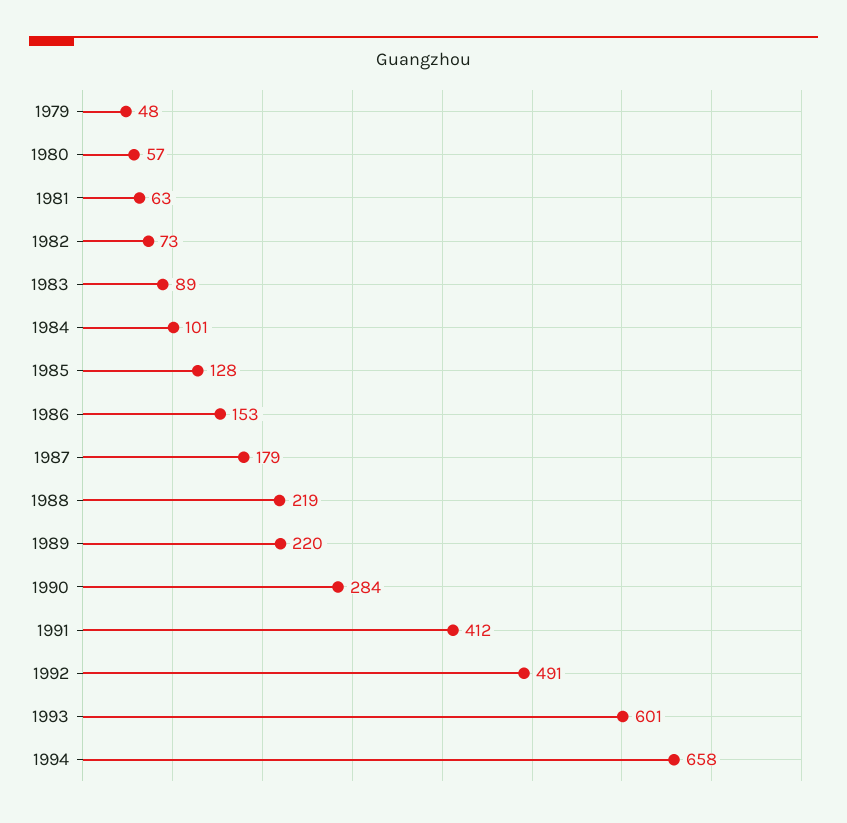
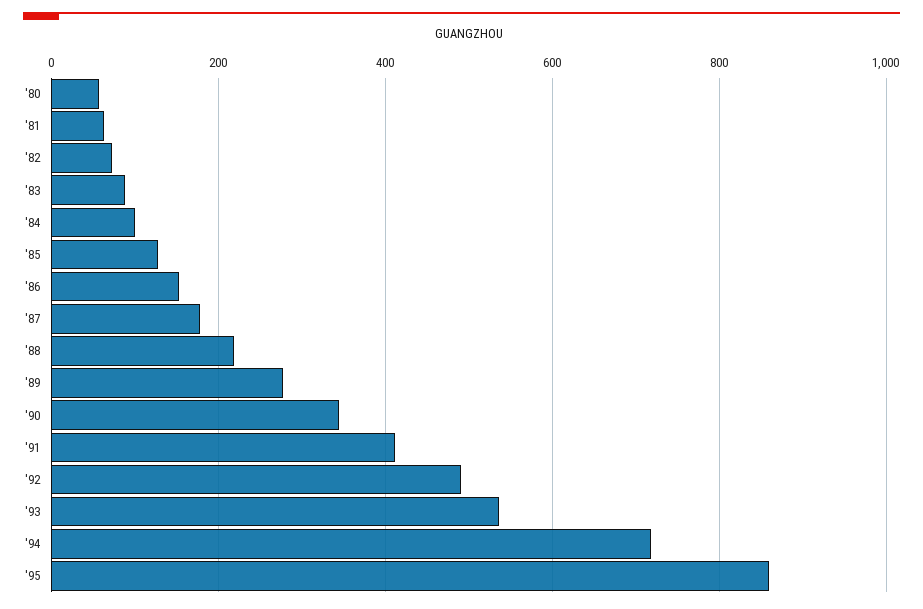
1979: 48 -> none
1989: 220 -> 280
1990: 284 -> 340
1993: 601 -> 540
1994: 658 -> 720
'95: none -> 860

